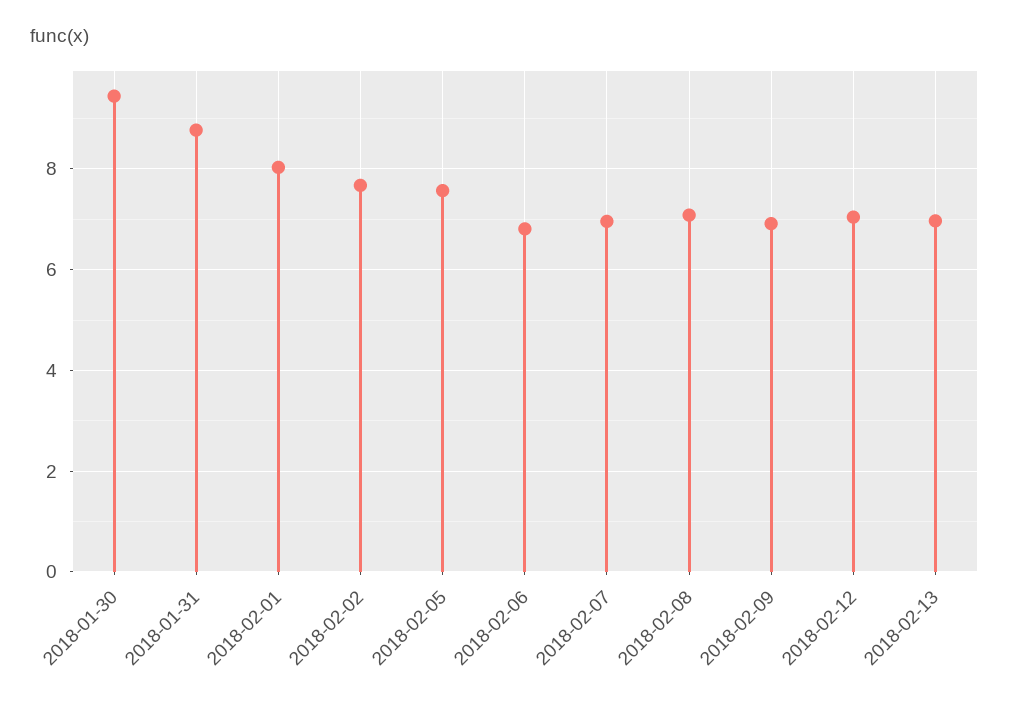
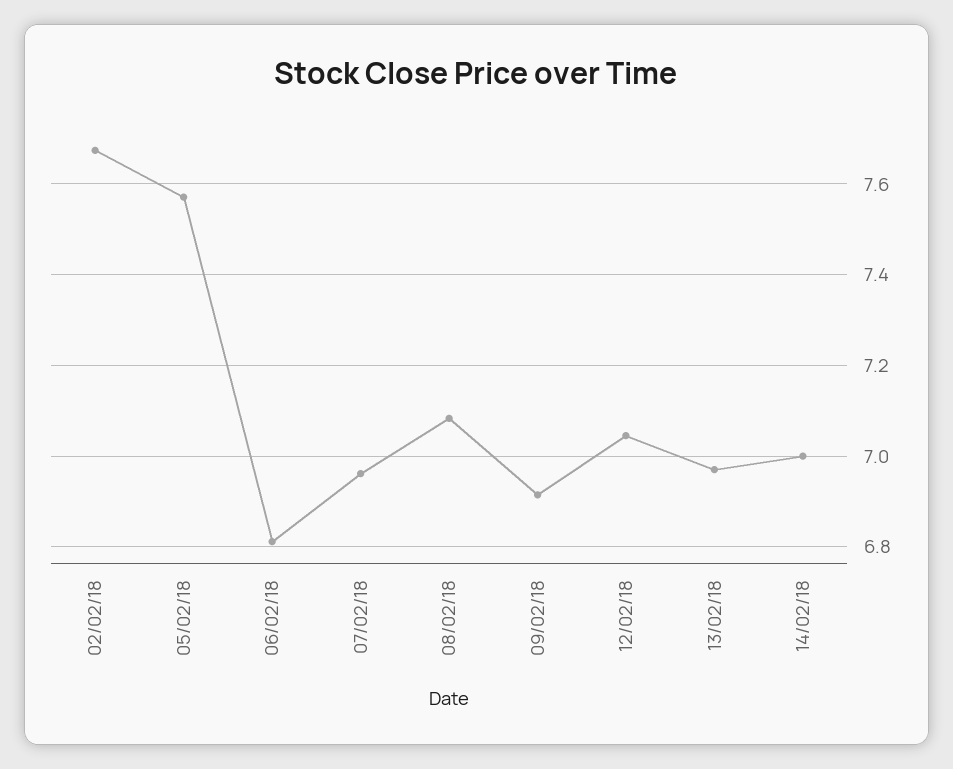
2018-01-30: 9.4 -> none
2018-01-31: 8.8 -> none
2018-02-01: 8 -> none
14/02/18: none -> 7

